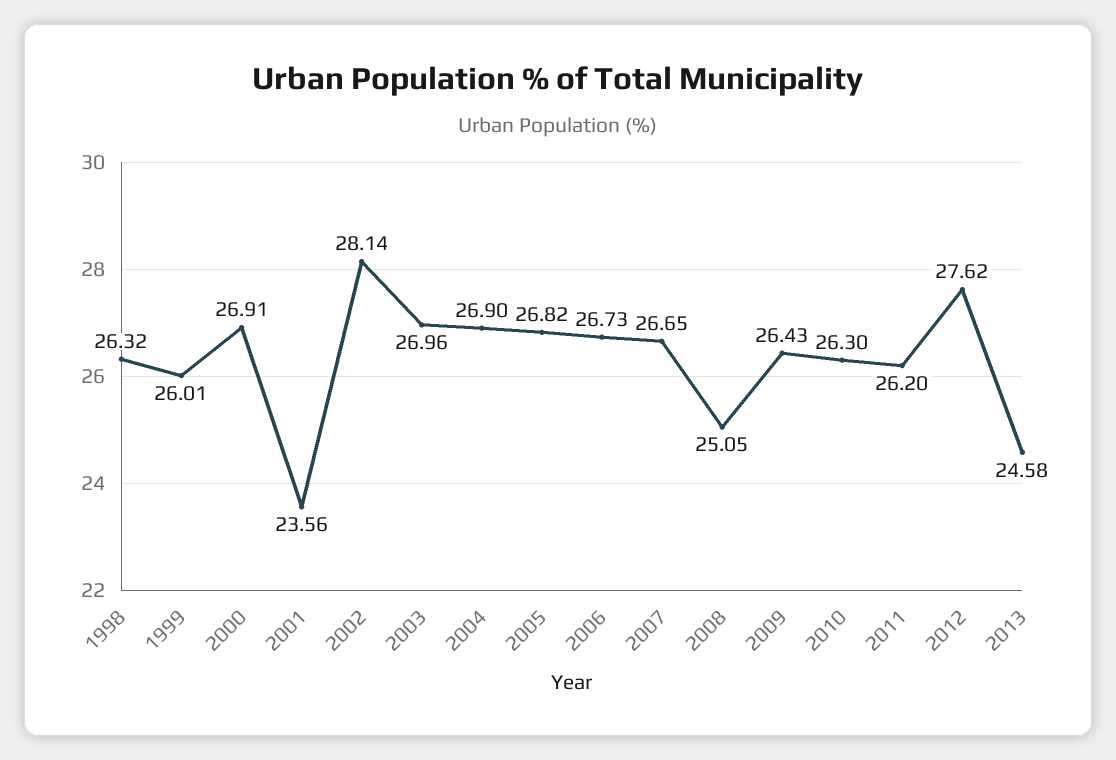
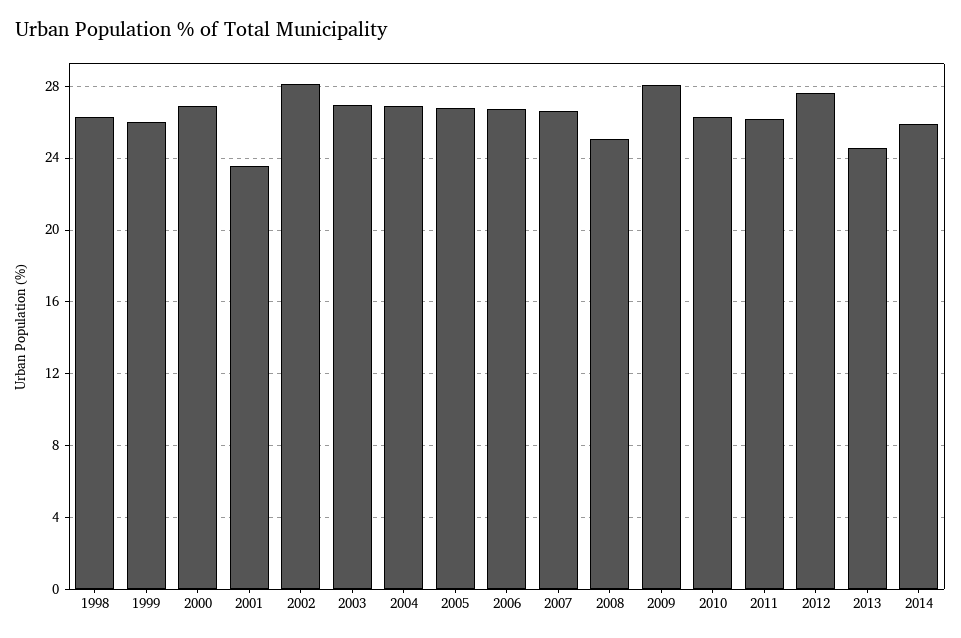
2009: 26.43 -> 28
2014: none -> 26

